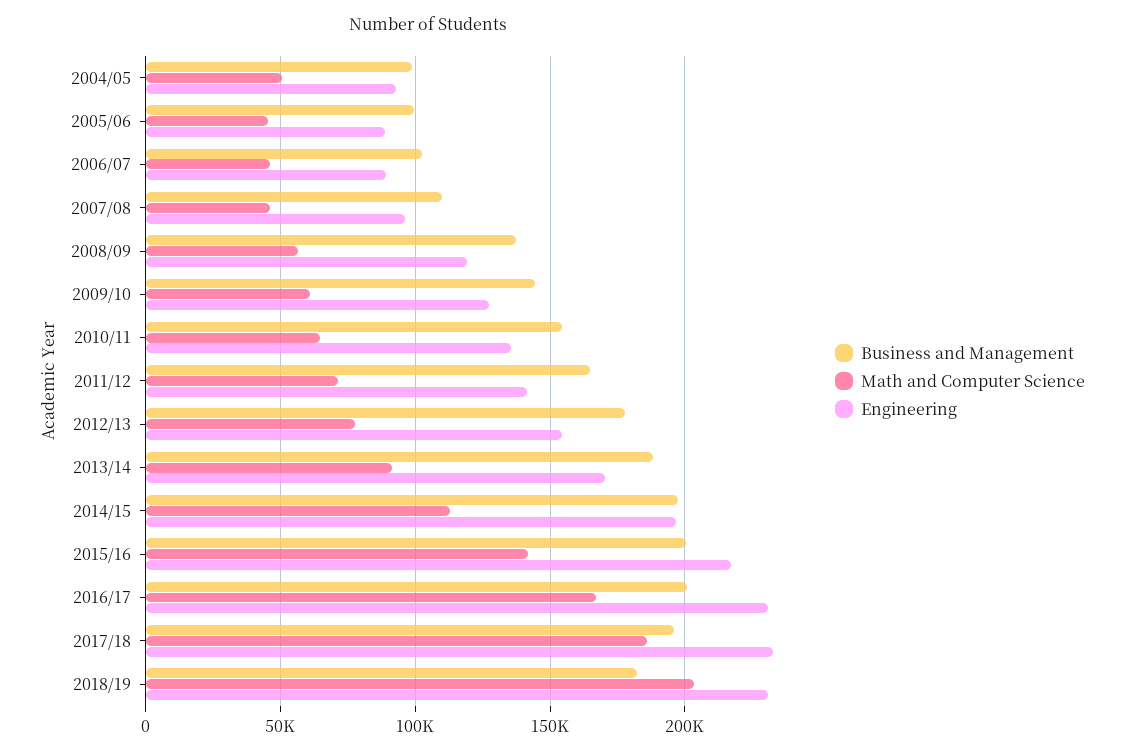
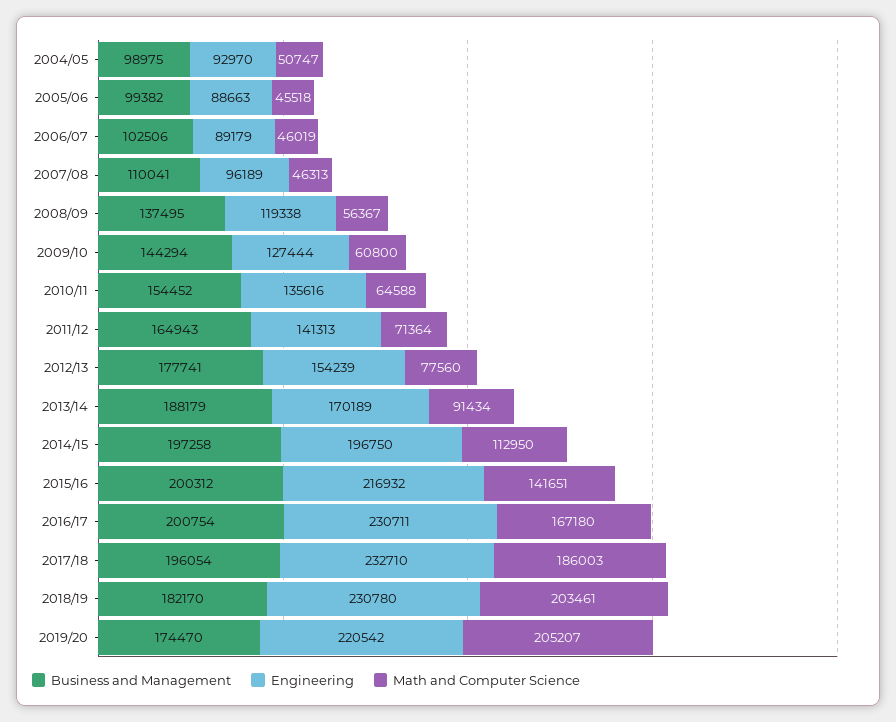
Business and Management, 2019/20: none -> 174470
Engineering, 2019/20: none -> 220542
Math and Computer Science, 2019/20: none -> 205207

